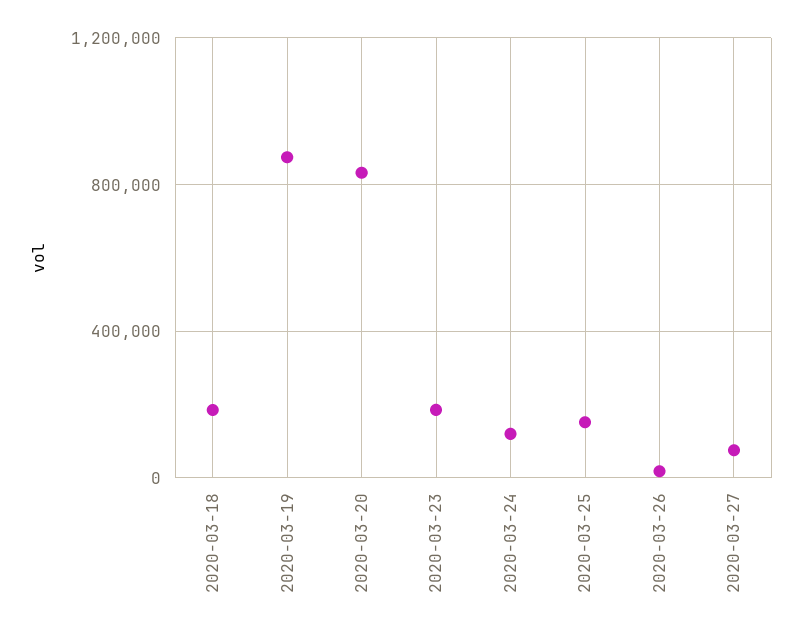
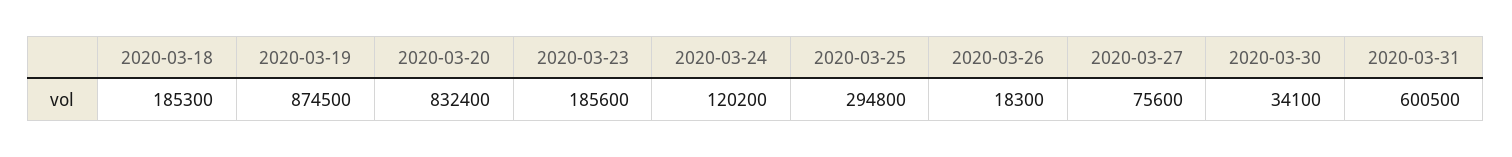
2020-03-25: 150000 -> 294800
2020-03-30: none -> 34100
2020-03-31: none -> 600500

